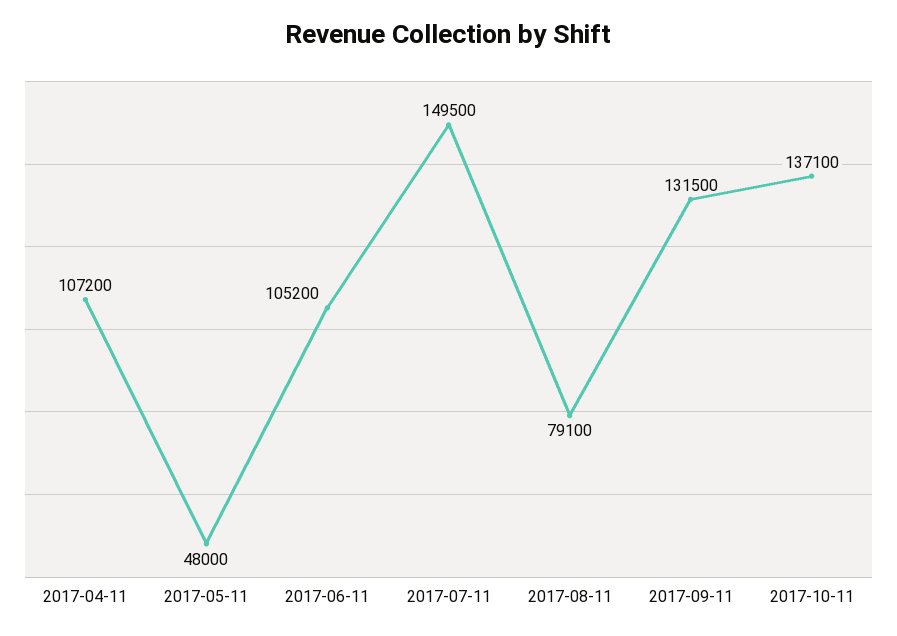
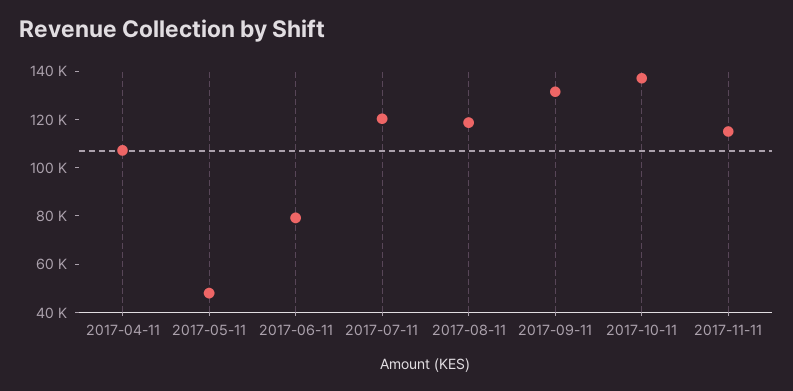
2017-06-11: 105200 -> 80000
2017-07-11: 149500 -> 120000
2017-08-11: 79100 -> 120000
2017-11-11: none -> 115000

